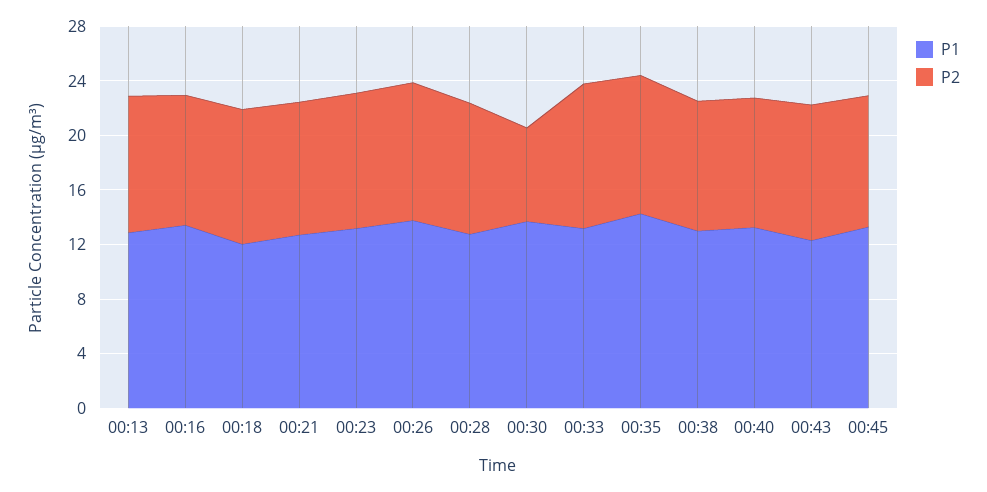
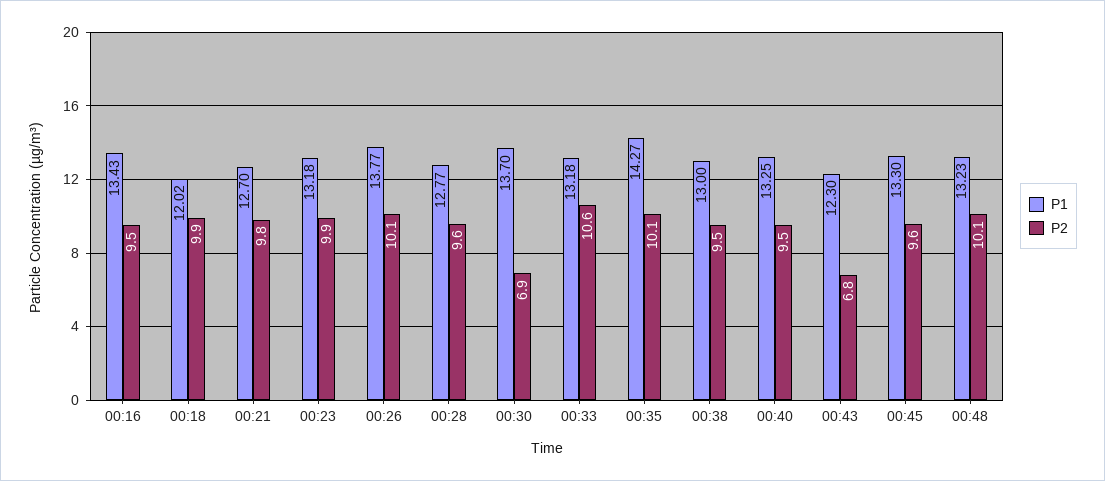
P1, 00:13: 13 -> none
P2, 00:13: 10 -> none
P2, 00:43: 10 -> 6.8
P1, 00:48: none -> 13.23
P2, 00:48: none -> 10.1

